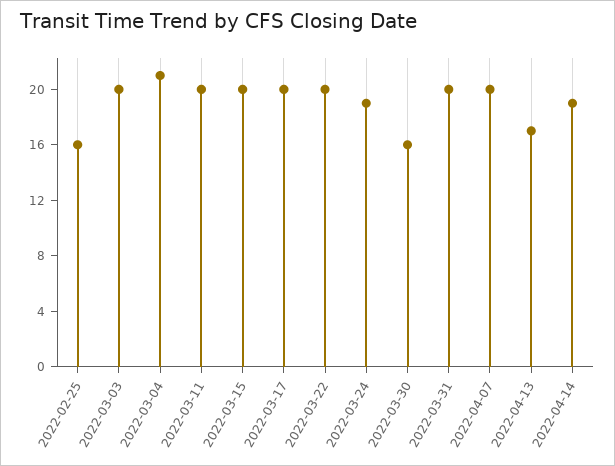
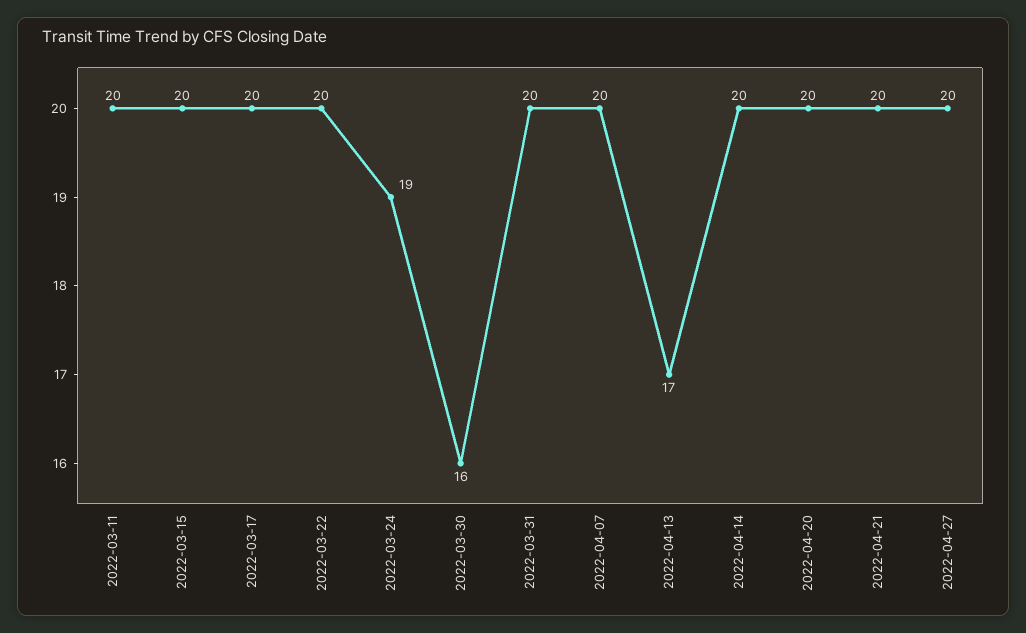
2022-02-25: 16 -> none
2022-03-03: 20 -> none
2022-03-04: 21 -> none
2022-04-14: 19 -> 20
2022-04-20: none -> 20
2022-04-21: none -> 20
2022-04-27: none -> 20

